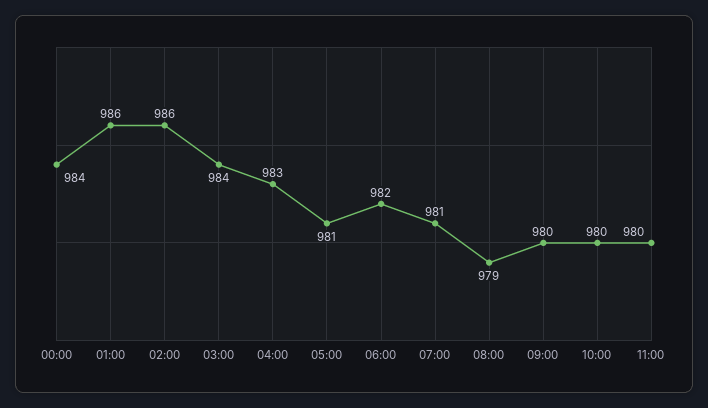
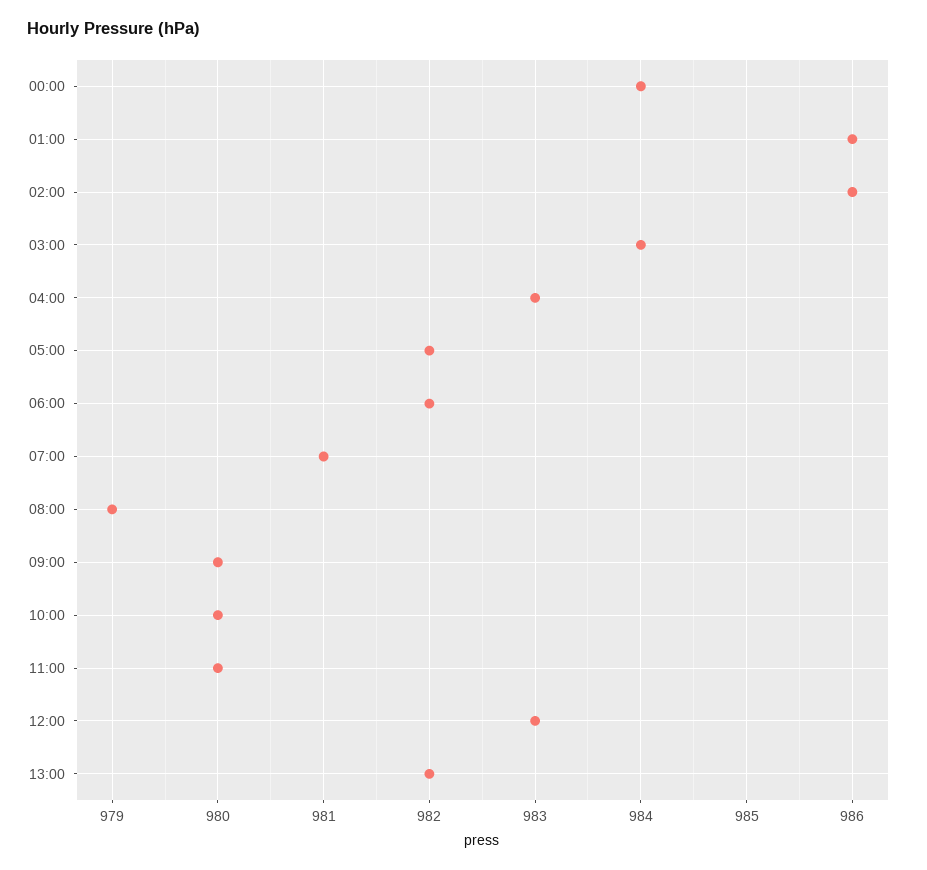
05:00: 981 -> 982
12:00: none -> 983
13:00: none -> 982

